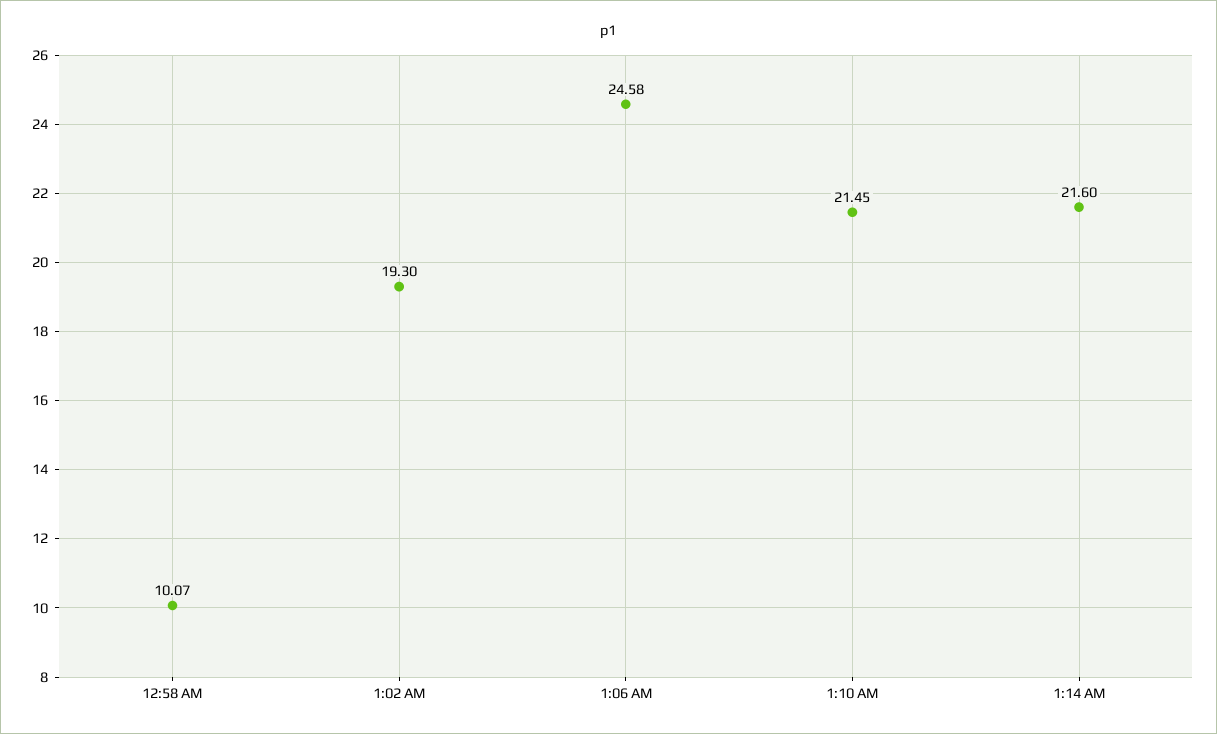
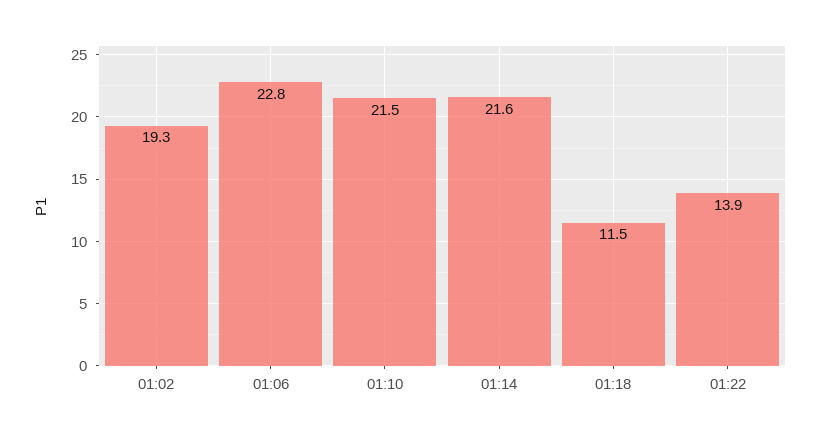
12:58 AM: 10.07 -> none
1:06 AM: 24.58 -> 22.8
01:18: none -> 11.5
01:22: none -> 13.9

